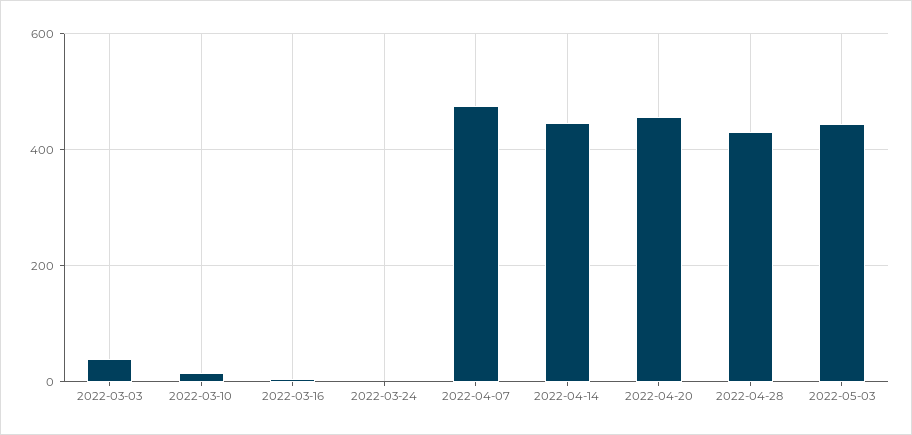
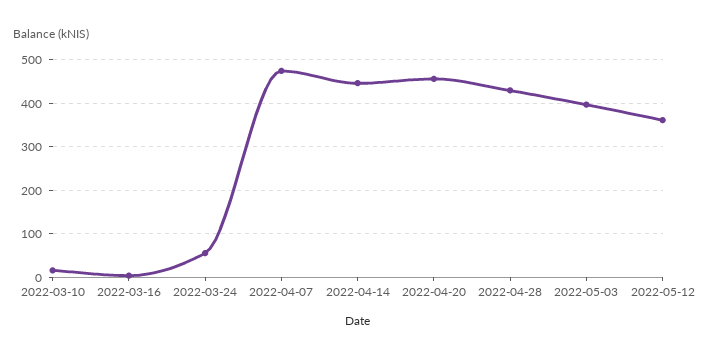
2022-03-03: 40 -> none
2022-03-24: 0 -> 60
2022-05-03: 440 -> 400
2022-05-12: none -> 360

